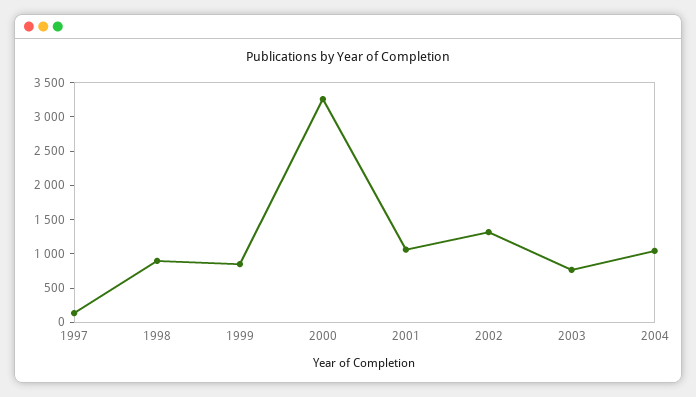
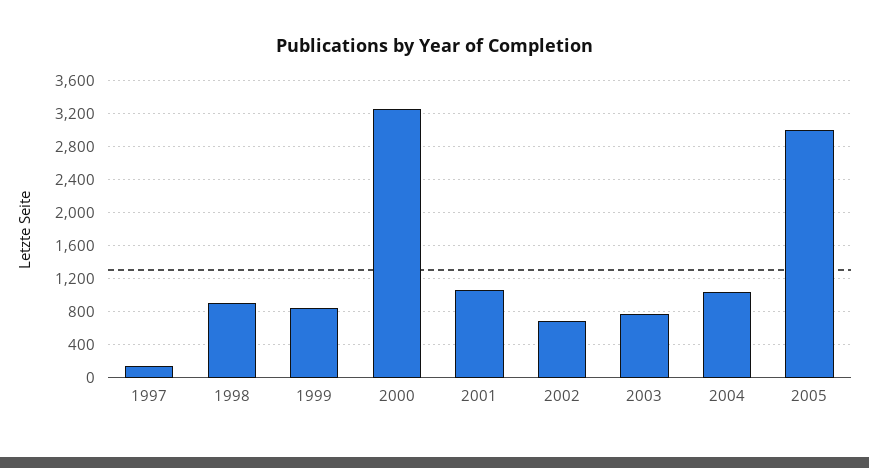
2002: 1250 -> 700
2005: none -> 3000

